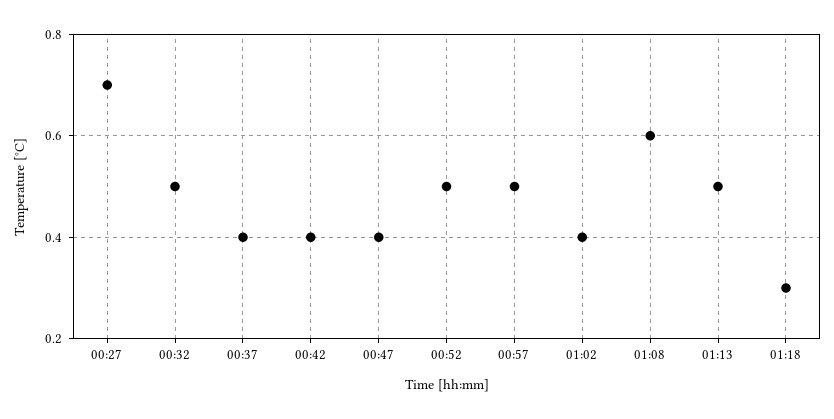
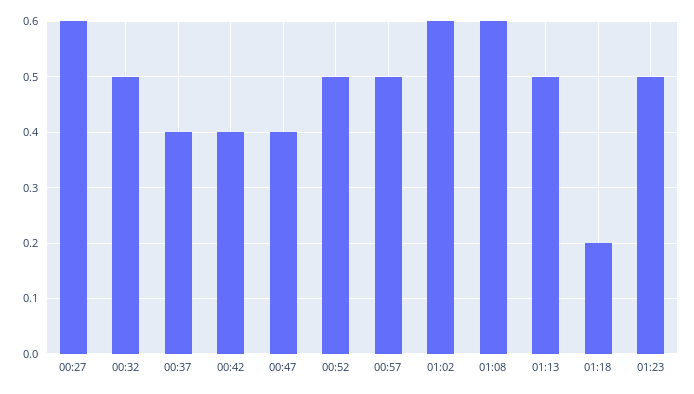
00:27: 0.7 -> 0.6
01:02: 0.4 -> 0.6
01:18: 0.3 -> 0.2
01:23: none -> 0.5

